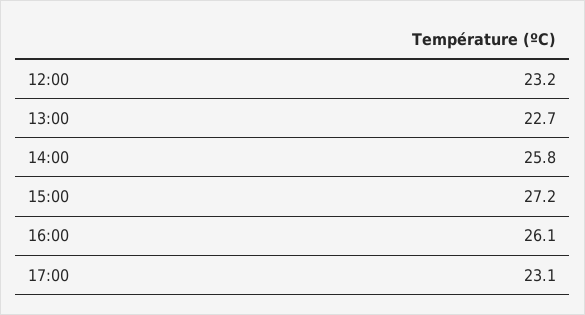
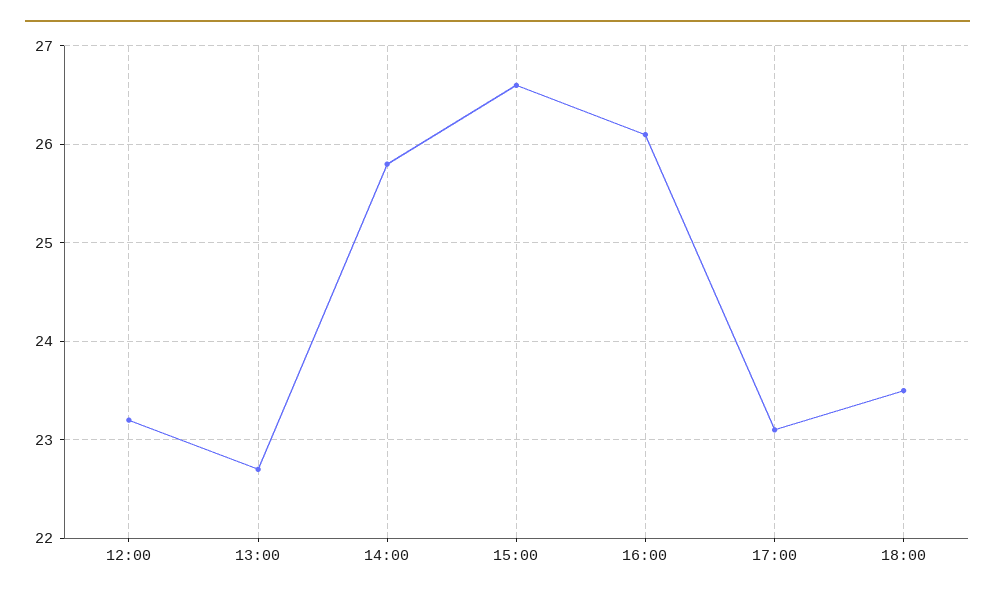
15:00: 27.2 -> 26.6
18:00: none -> 23.5

